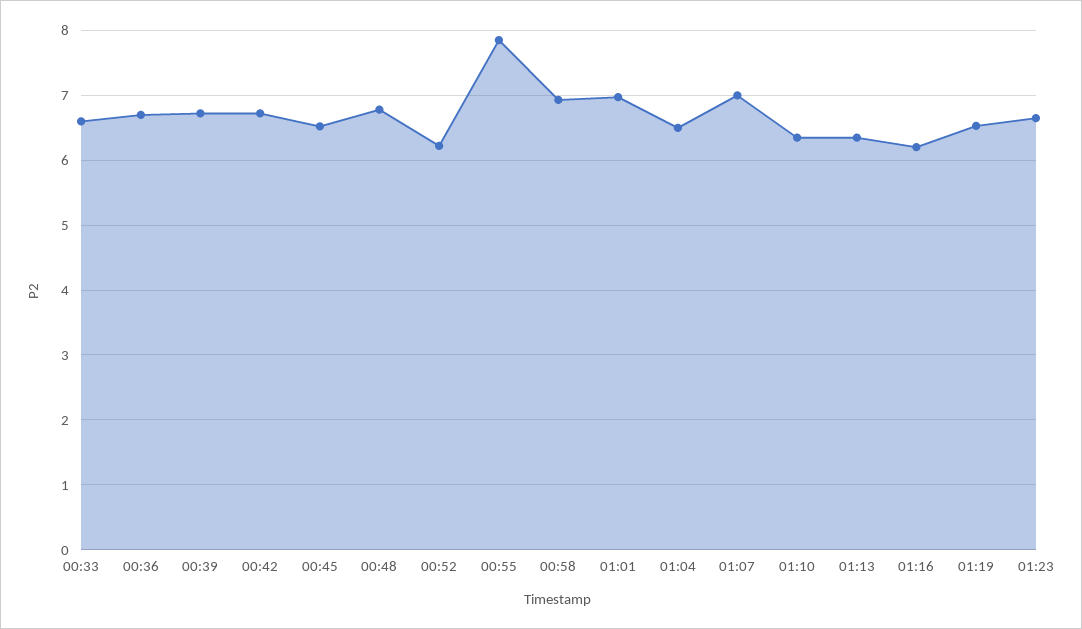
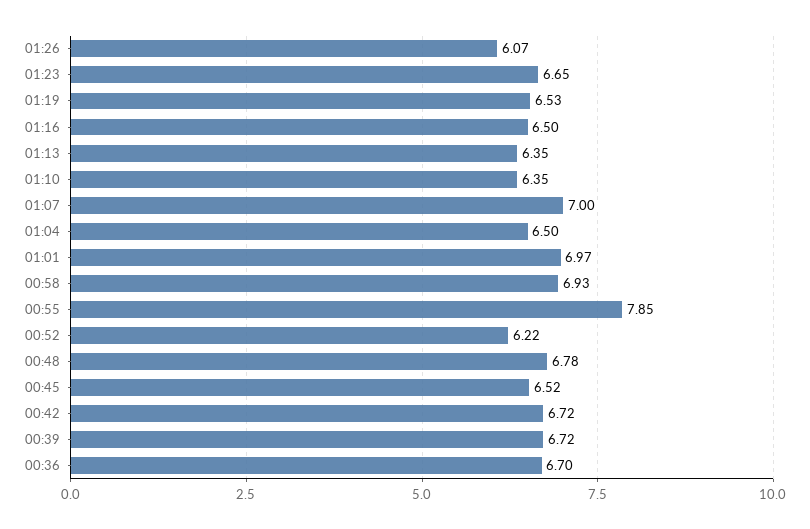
00:33: 6.6 -> none
01:16: 6.2 -> 6.5
01:26: none -> 6.07

